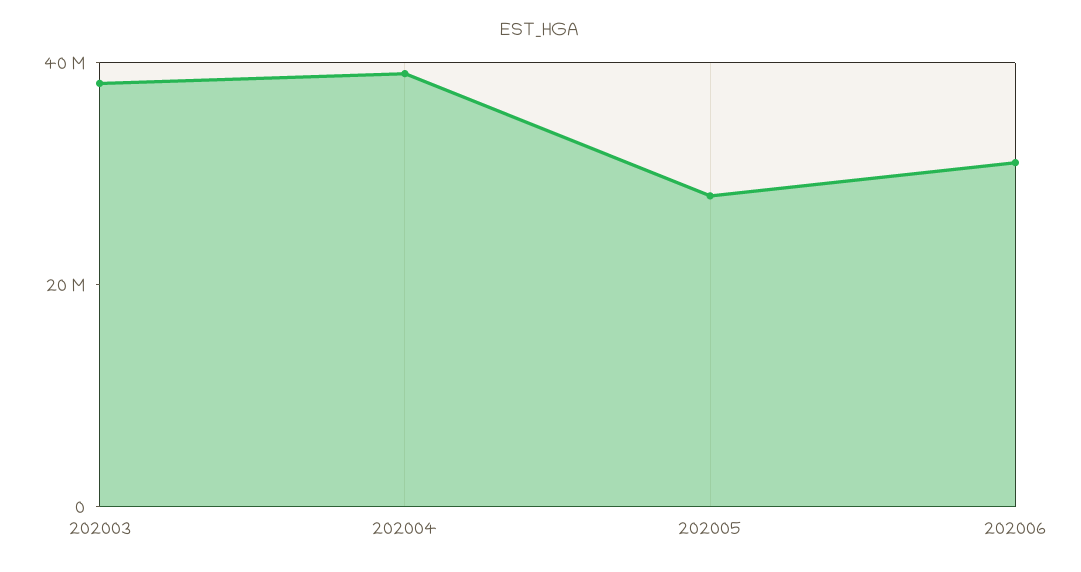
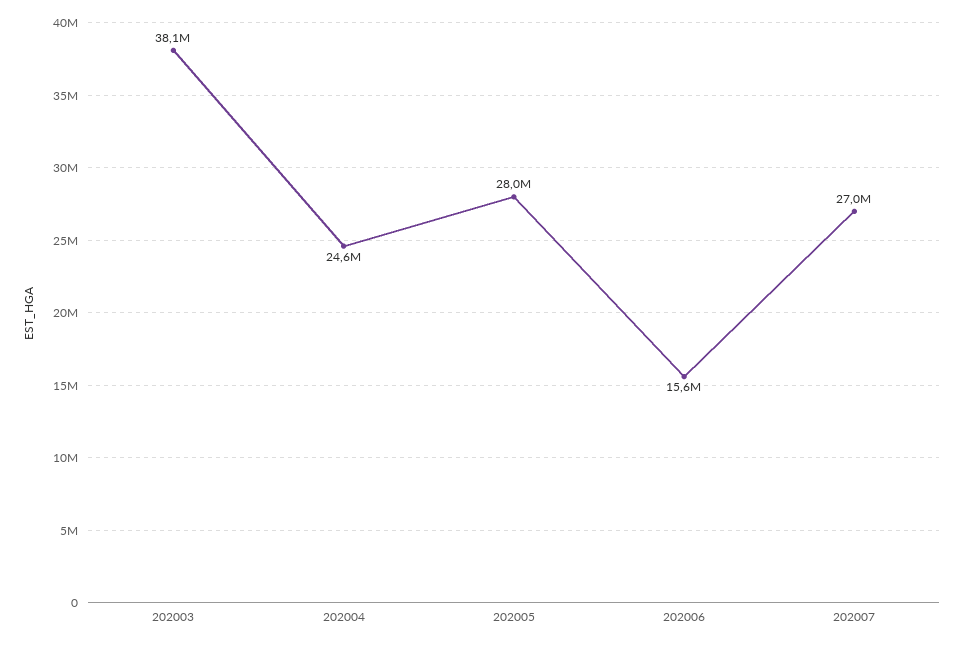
202004: 40000000 -> 24600000
202006: 30000000 -> 15600000
202007: none -> 27000000

